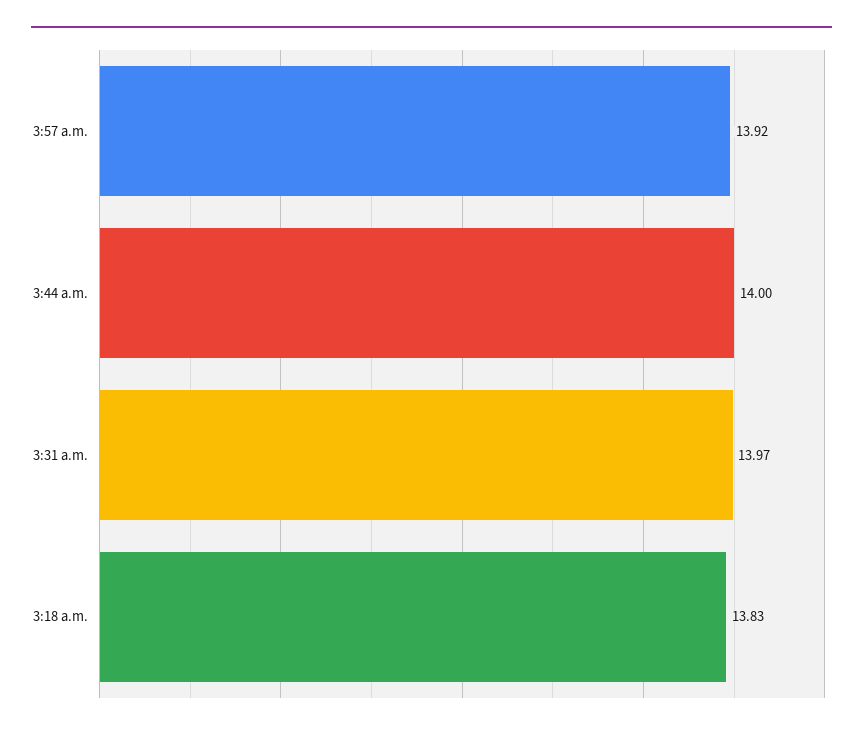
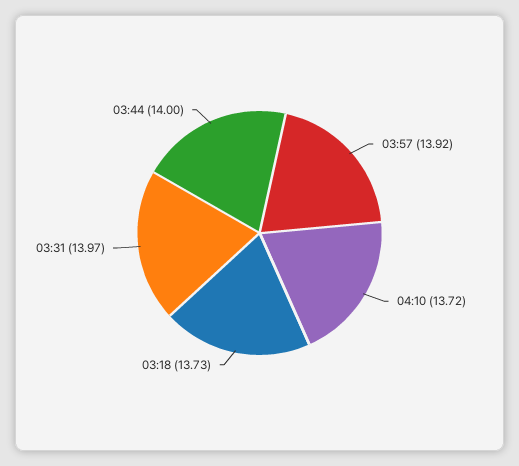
3:18 a.m.: 13.83 -> 13.73
04:10: none -> 13.72

